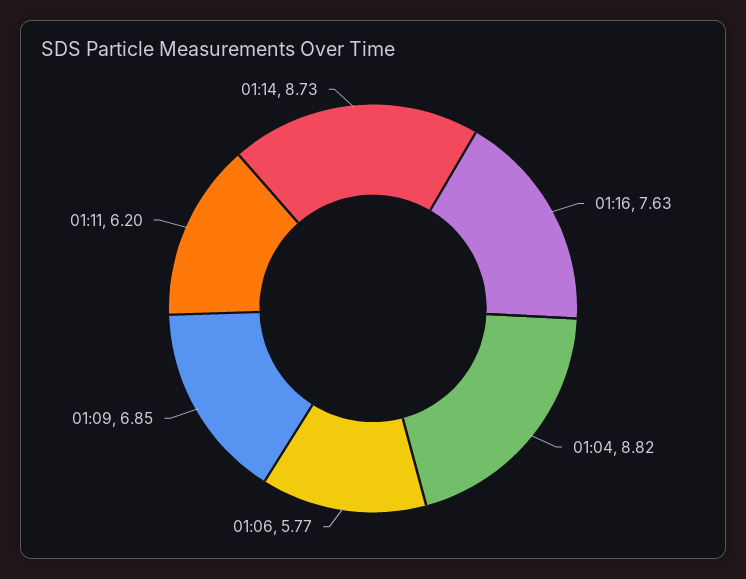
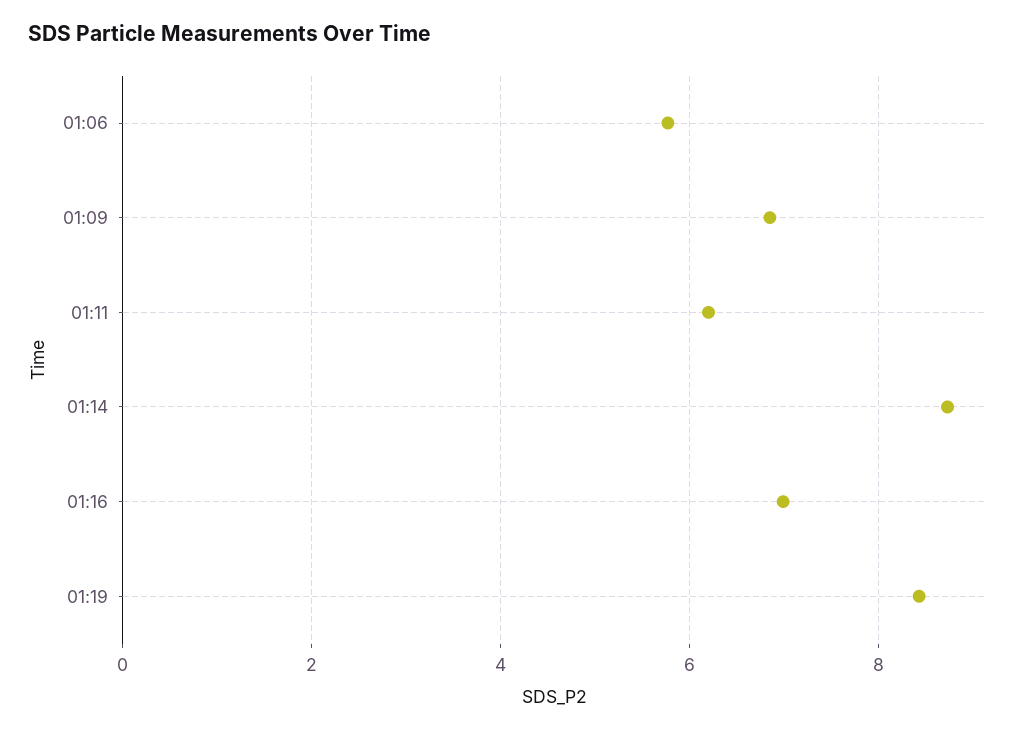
01:16: 7.63 -> 7
01:04: 8.82 -> none
01:19: none -> 8.4

